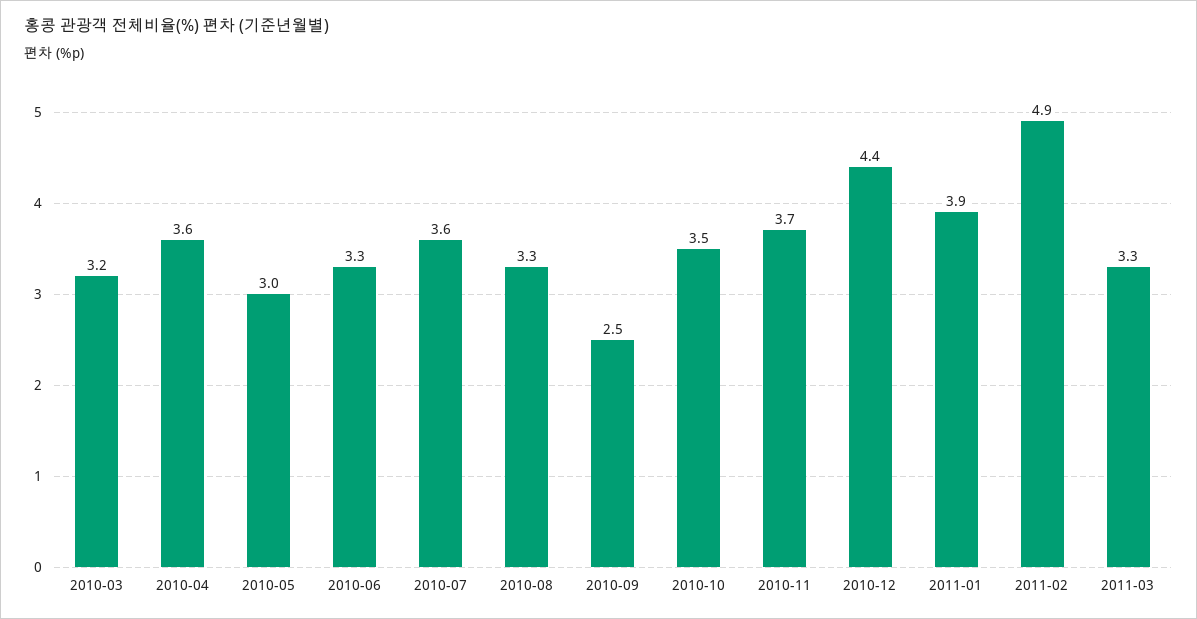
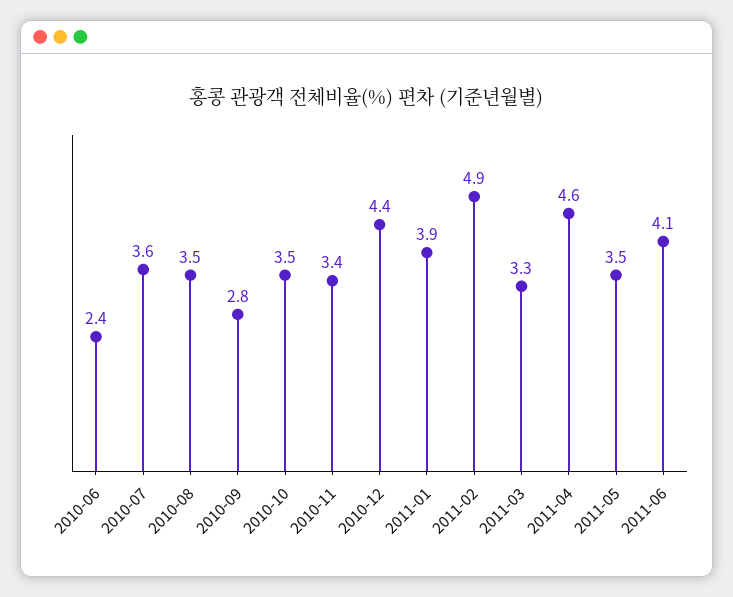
2010-03: 3.2 -> none
2010-04: 3.6 -> none
2010-05: 3 -> none
2010-06: 3.3 -> 2.4
2010-08: 3.3 -> 3.5
2010-09: 2.5 -> 2.8
2010-11: 3.7 -> 3.4
2011-04: none -> 4.6
2011-05: none -> 3.5
2011-06: none -> 4.1

